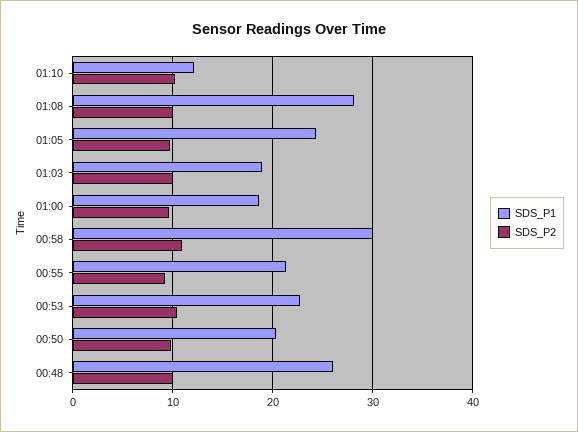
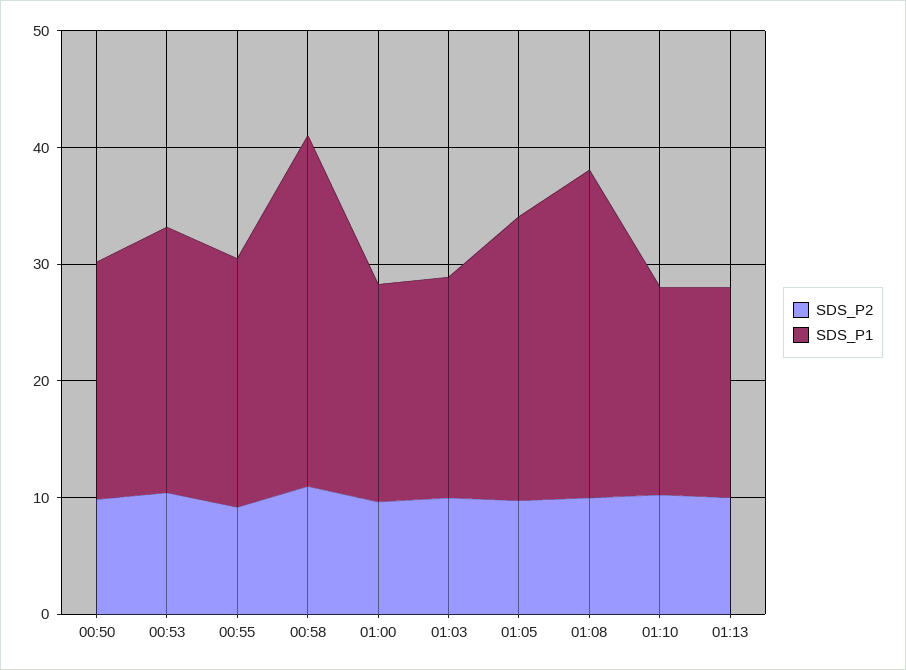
SDS_P1, 01:10: 12 -> 18
SDS_P1, 00:48: 26 -> none
SDS_P2, 00:48: 10 -> none
SDS_P2, 01:13: none -> 10
SDS_P1, 01:13: none -> 18

